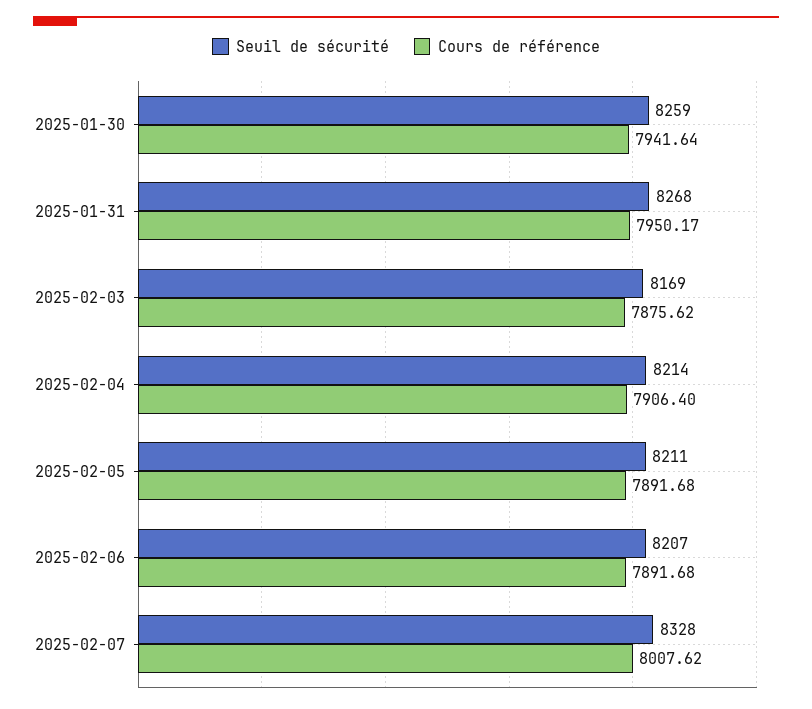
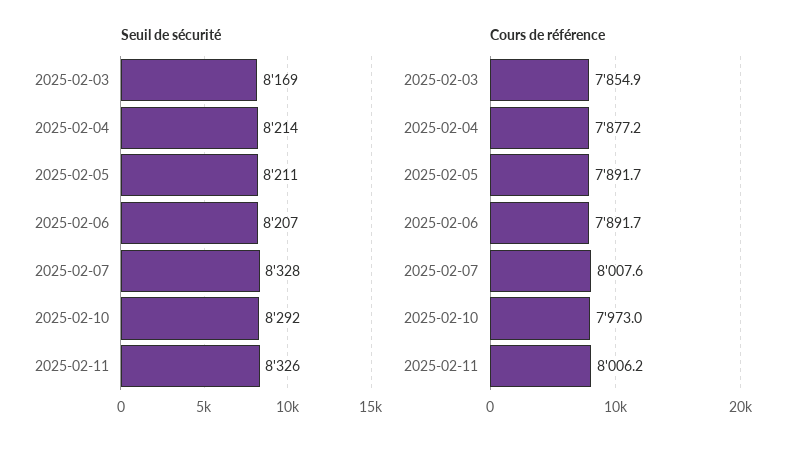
Seuil de sécurité, 2025-01-30: 8259 -> none
Cours de référence, 2025-01-30: 7941.64 -> none
Seuil de sécurité, 2025-01-31: 8268 -> none
Cours de référence, 2025-01-31: 7950.17 -> none
Cours de référence, 2025-02-03: 7875.62 -> 7854.9
Cours de référence, 2025-02-04: 7906.4 -> 7877.2
Seuil de sécurité, 2025-02-10: none -> 8292
Seuil de sécurité, 2025-02-11: none -> 8326
Cours de référence, 2025-02-10: none -> 7973
Cours de référence, 2025-02-11: none -> 8006.2

